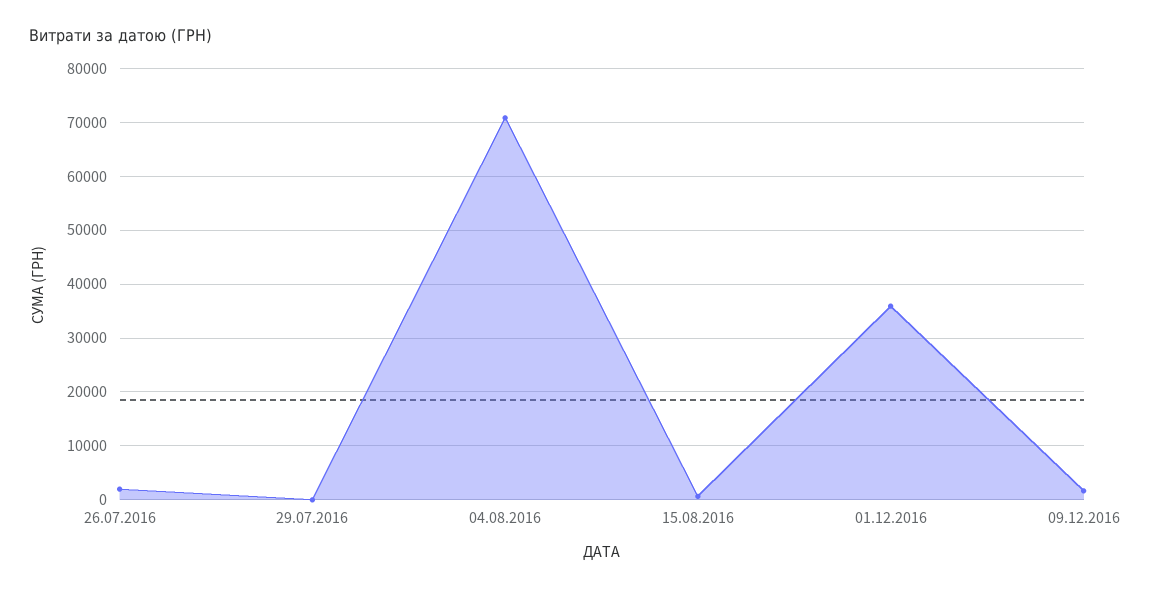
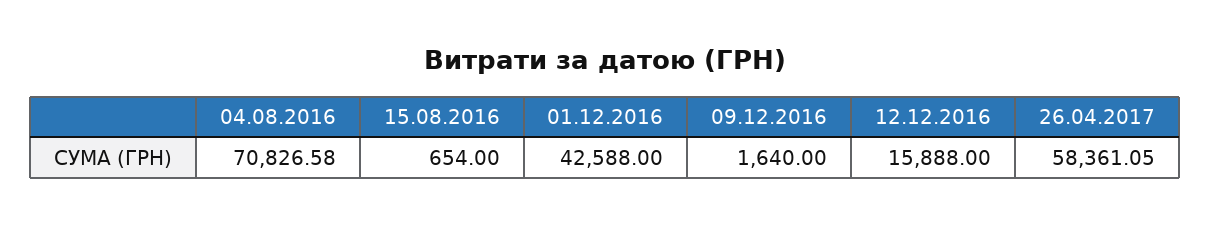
26.07.2016: 2000 -> none
29.07.2016: 0 -> none
01.12.2016: 36000 -> 42588
12.12.2016: none -> 15888
26.04.2017: none -> 58361.05

